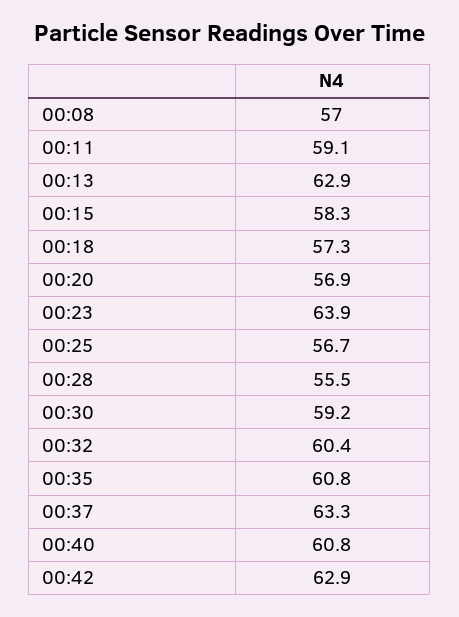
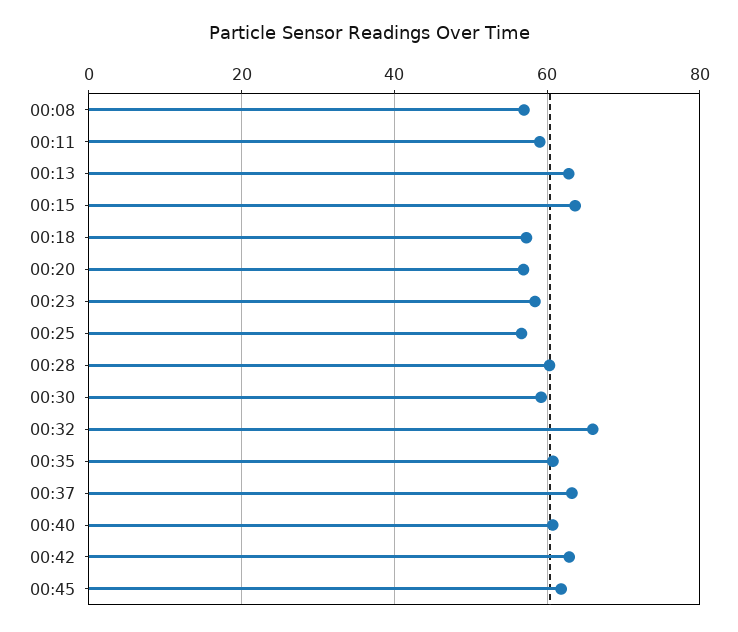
00:15: 58.3 -> 64
00:23: 63.9 -> 58
00:28: 55.5 -> 60
00:32: 60.4 -> 66
00:45: none -> 62

